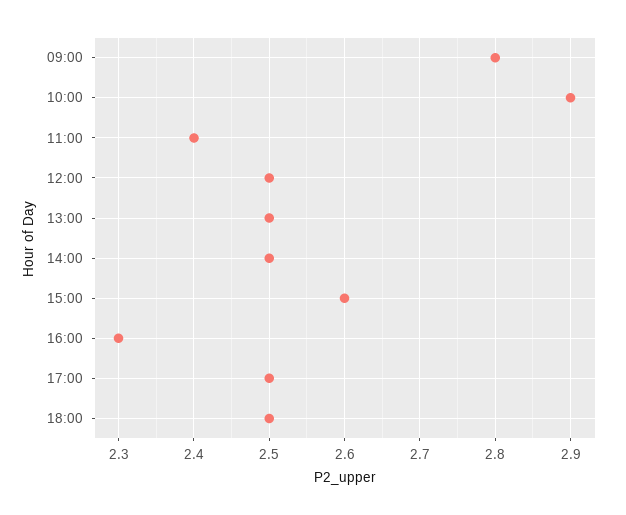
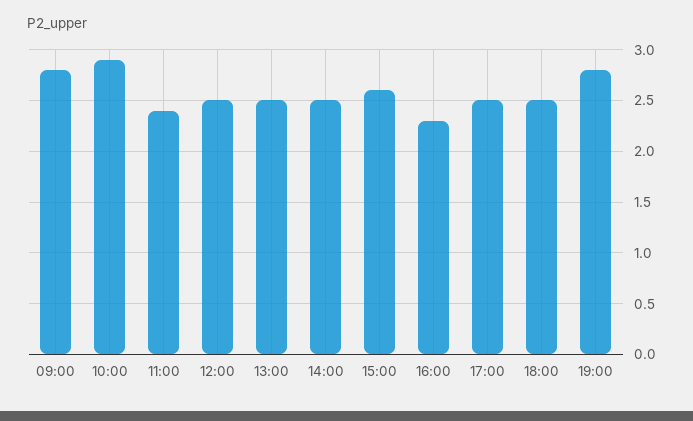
19:00: none -> 2.8

